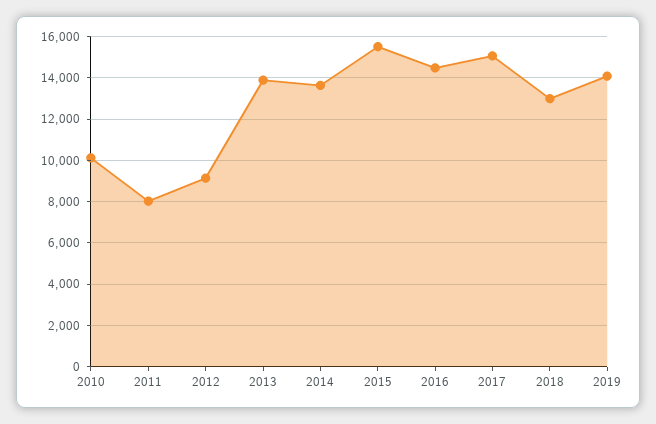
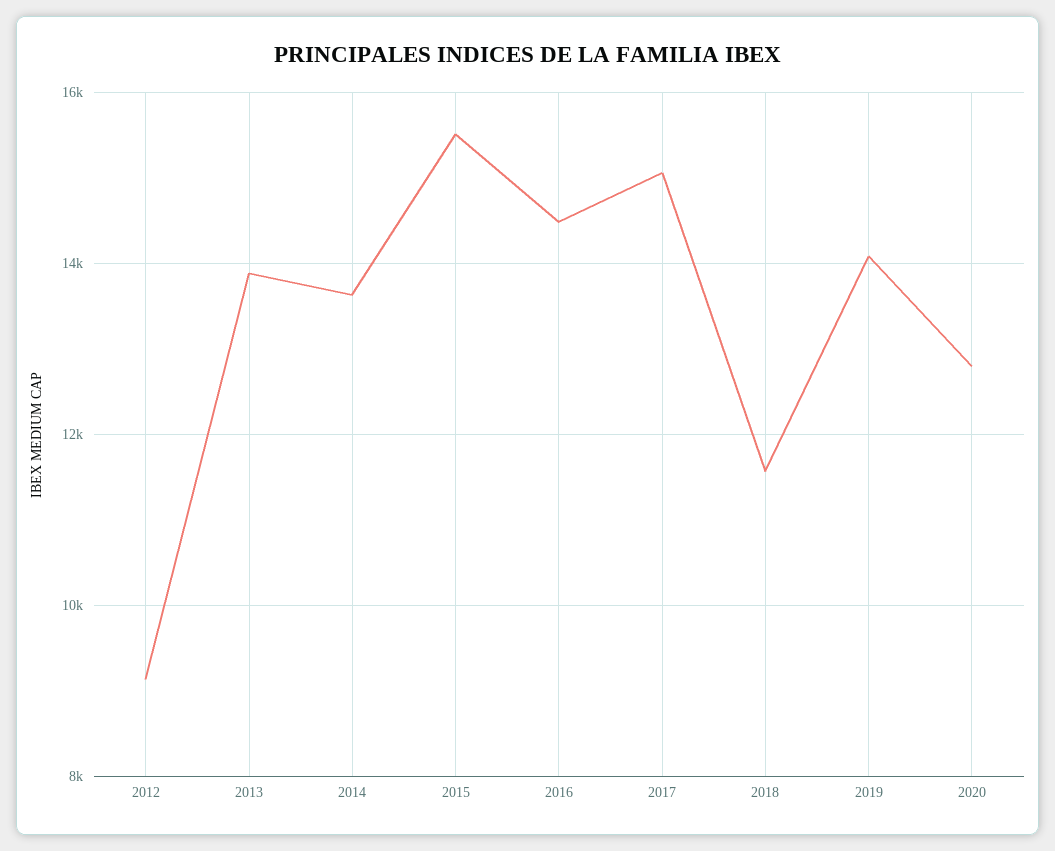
2010: 10000 -> none
2011: 8000 -> none
2018: 13000 -> 11600
2020: none -> 12800

